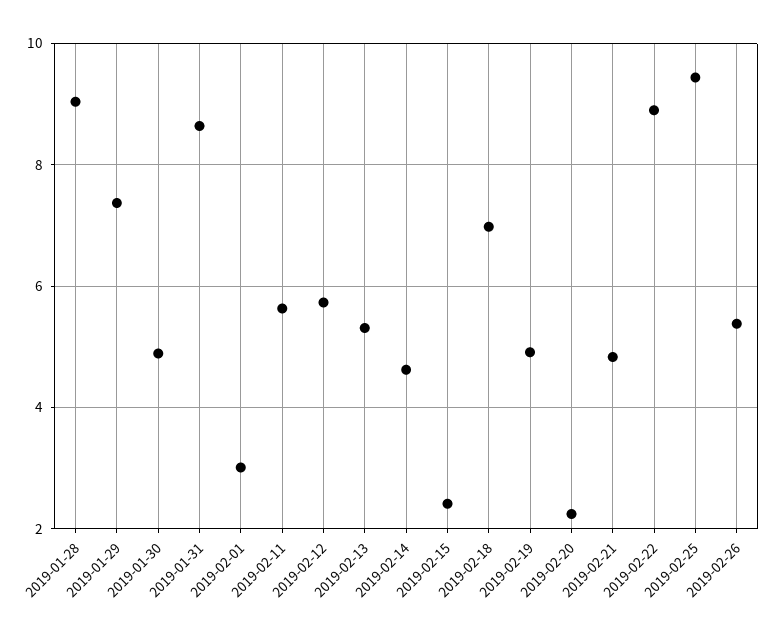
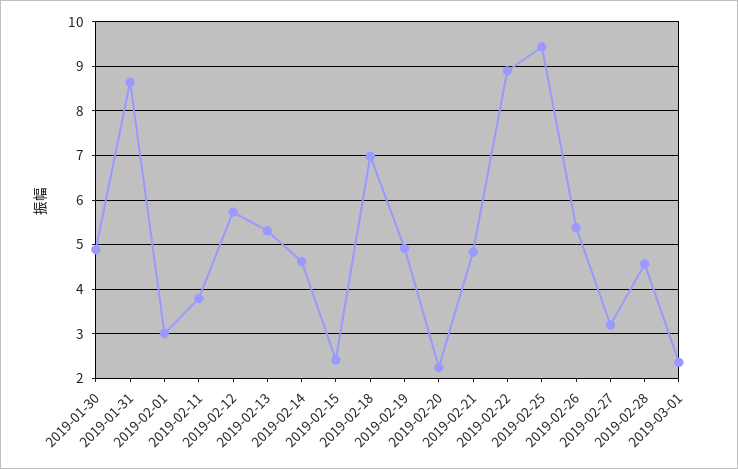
2019-01-28: 9 -> none
2019-01-29: 7.4 -> none
2019-02-11: 5.6 -> 3.8
2019-02-27: none -> 3.2
2019-02-28: none -> 4.6
2019-03-01: none -> 2.4

